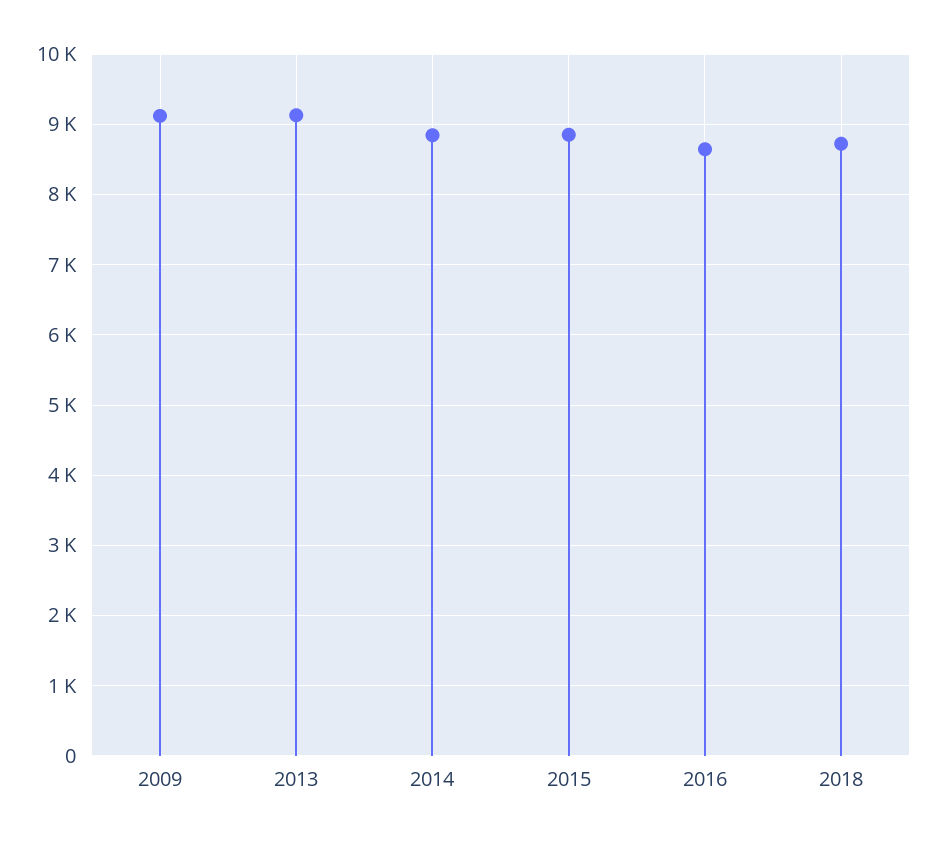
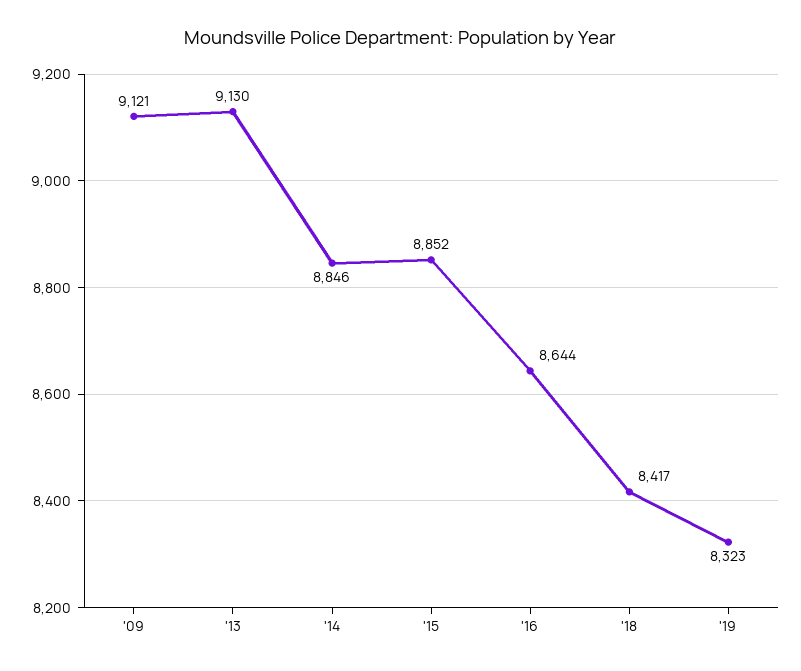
2018: 8700 -> 8417
'19: none -> 8323

